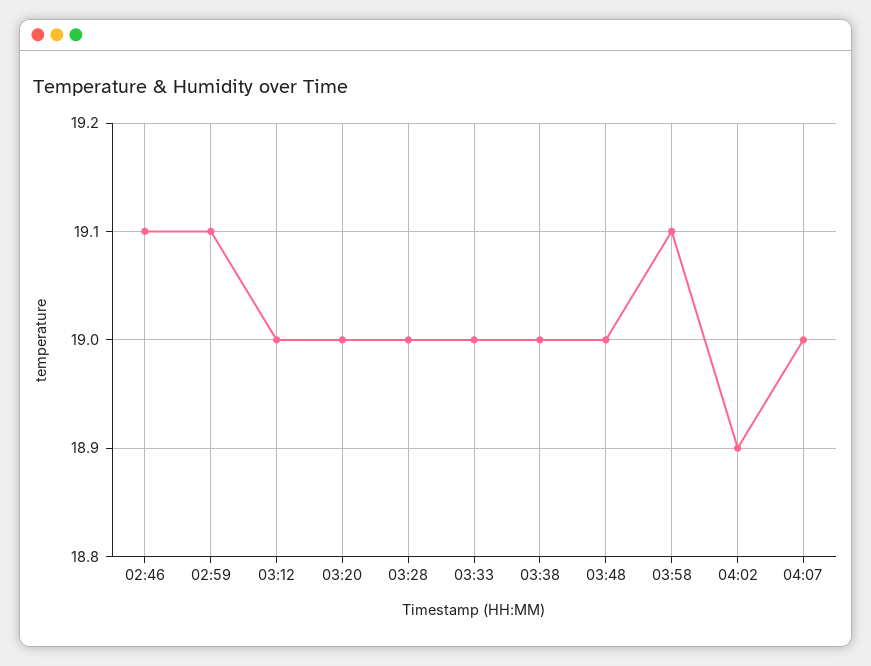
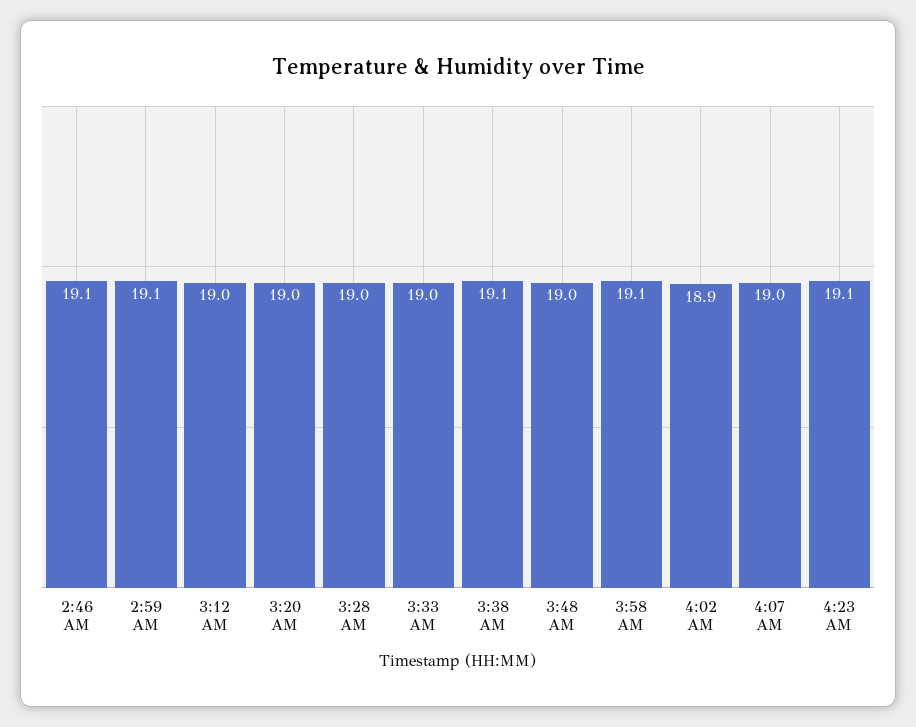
03:38: 19 -> 19.1
4:23 AM: none -> 19.1

